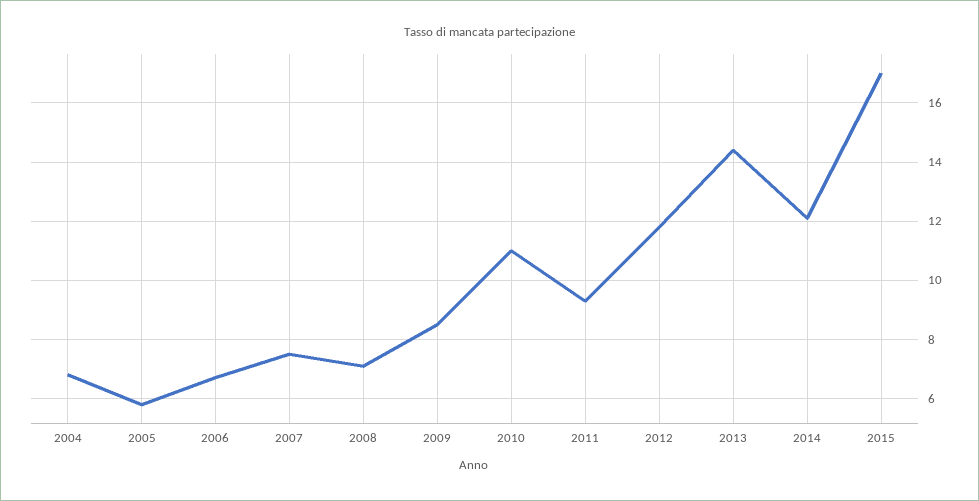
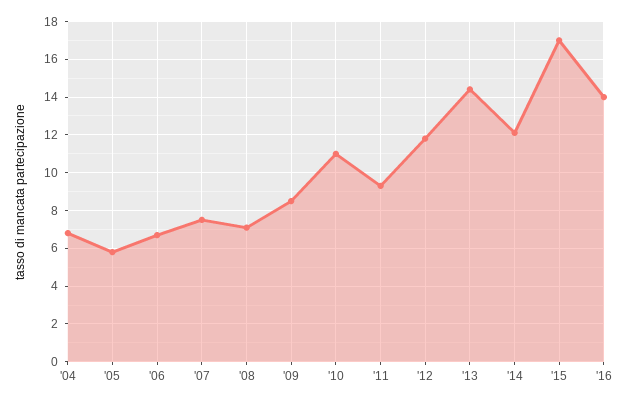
'16: none -> 14

